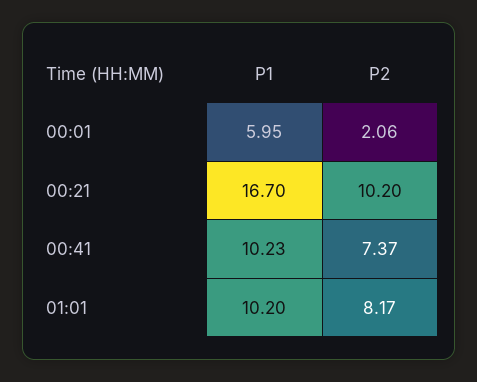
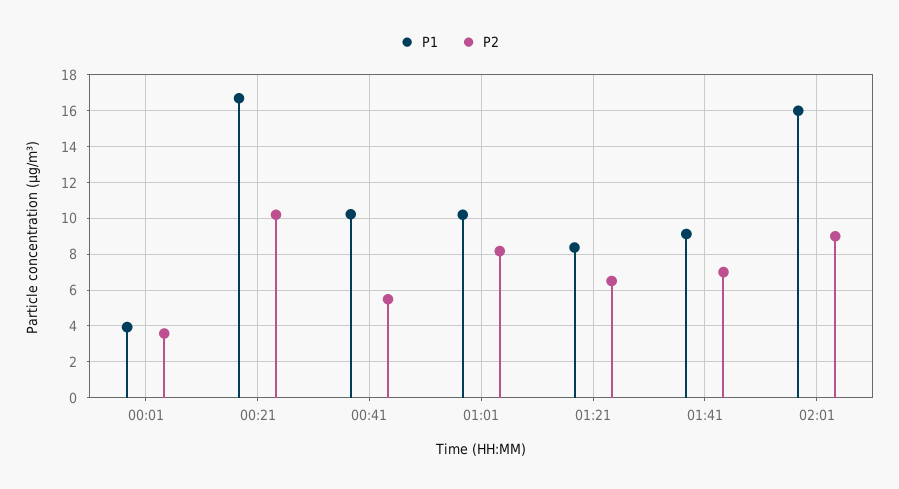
P1, 00:01: 5.95 -> 4
P2, 00:01: 2.06 -> 3.5
P2, 00:41: 7.37 -> 5.5
P1, 01:21: none -> 8.5
P2, 01:21: none -> 6.5
P1, 01:41: none -> 9
P2, 01:41: none -> 7
P1, 02:01: none -> 16
P2, 02:01: none -> 9

